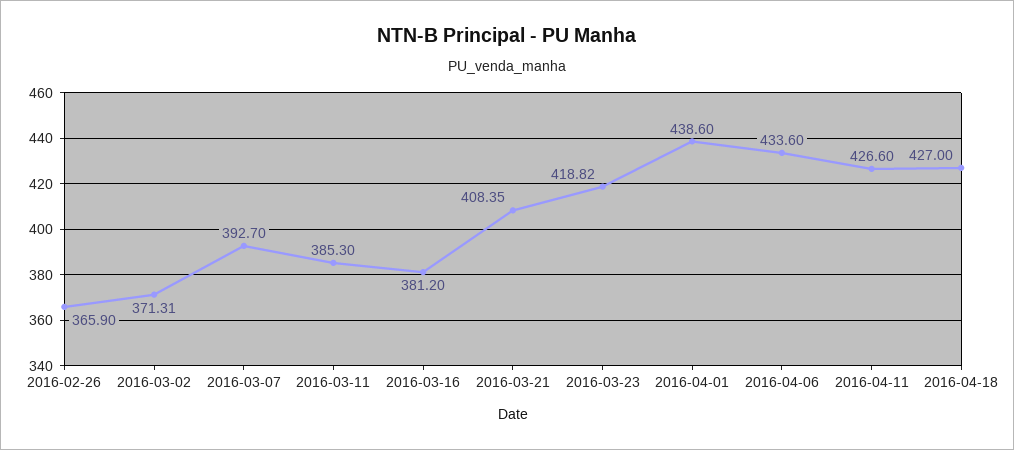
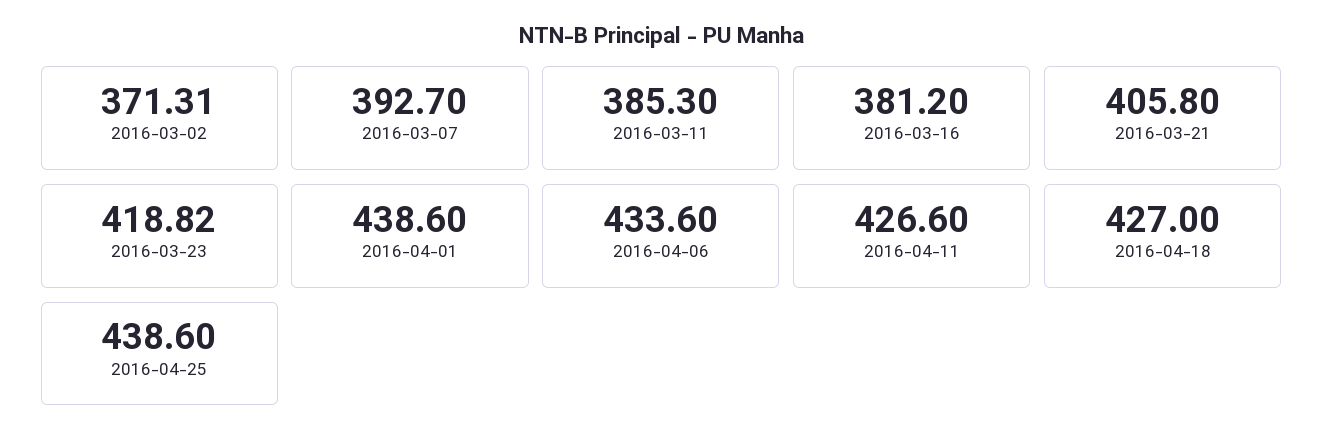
2016-02-26: 365.9 -> none
2016-03-21: 408.35 -> 405.8
2016-04-25: none -> 438.6

